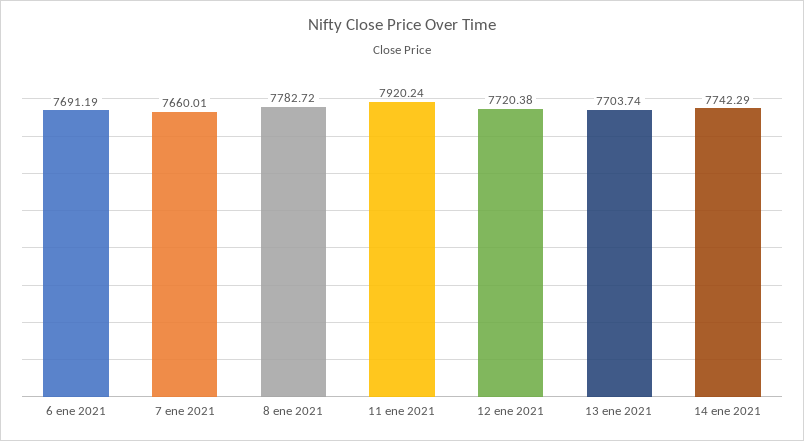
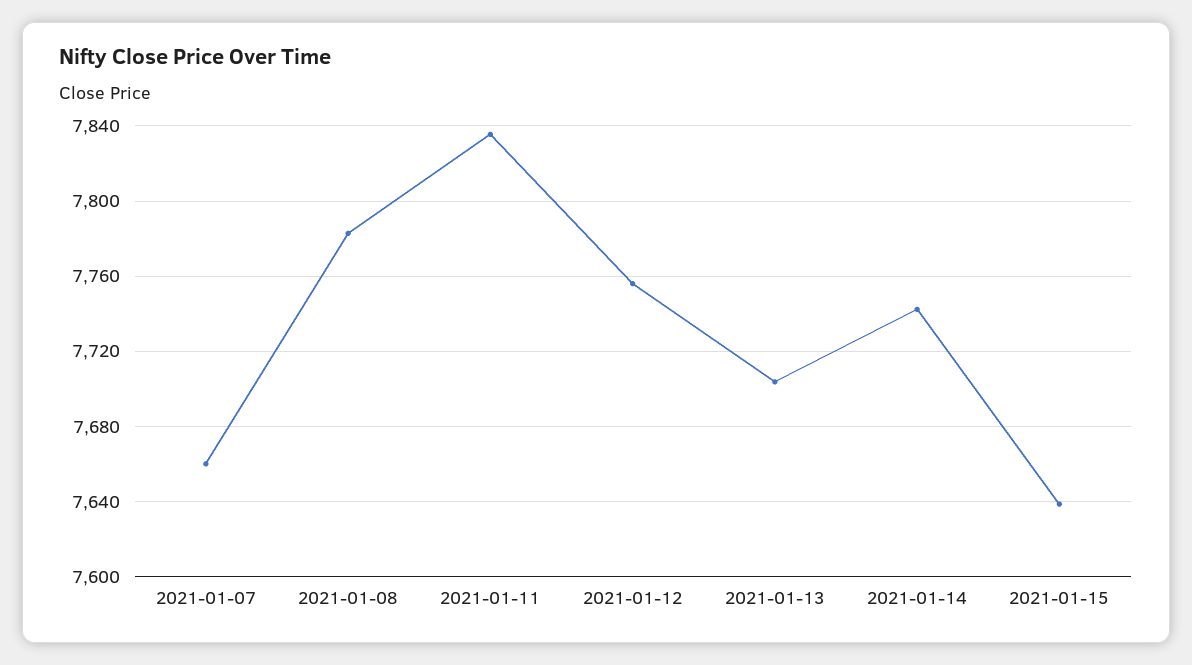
6 ene 2021: 7691.19 -> none
11 ene 2021: 7920.24 -> 7835
12 ene 2021: 7720.38 -> 7755
2021-01-15: none -> 7640

